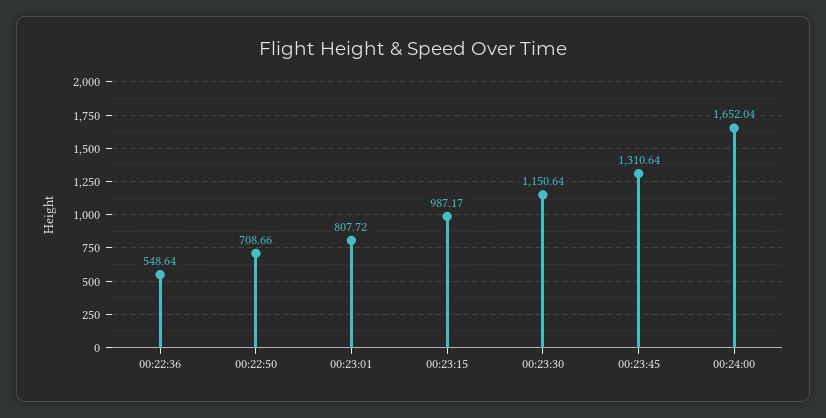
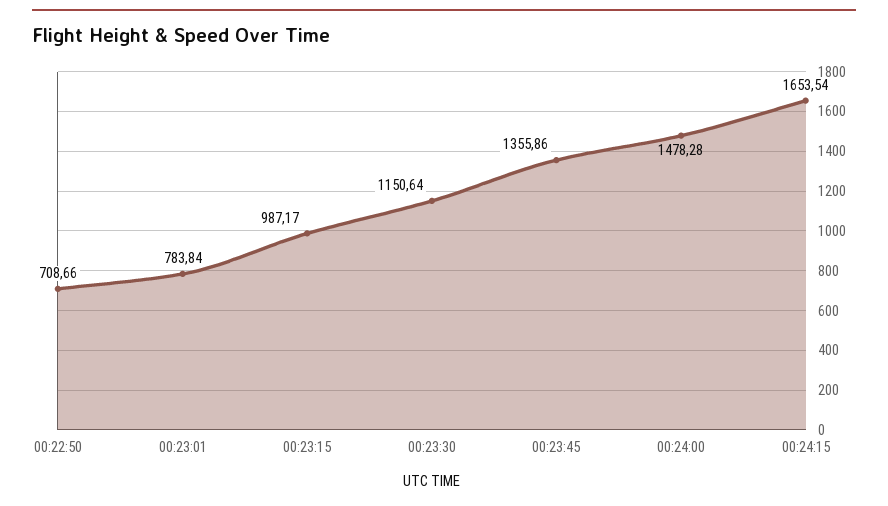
00:22:36: 548.64 -> none
00:23:01: 807.72 -> 783.84
00:23:45: 1310.64 -> 1355.86
00:24:00: 1652.04 -> 1478.28
00:24:15: none -> 1653.54

